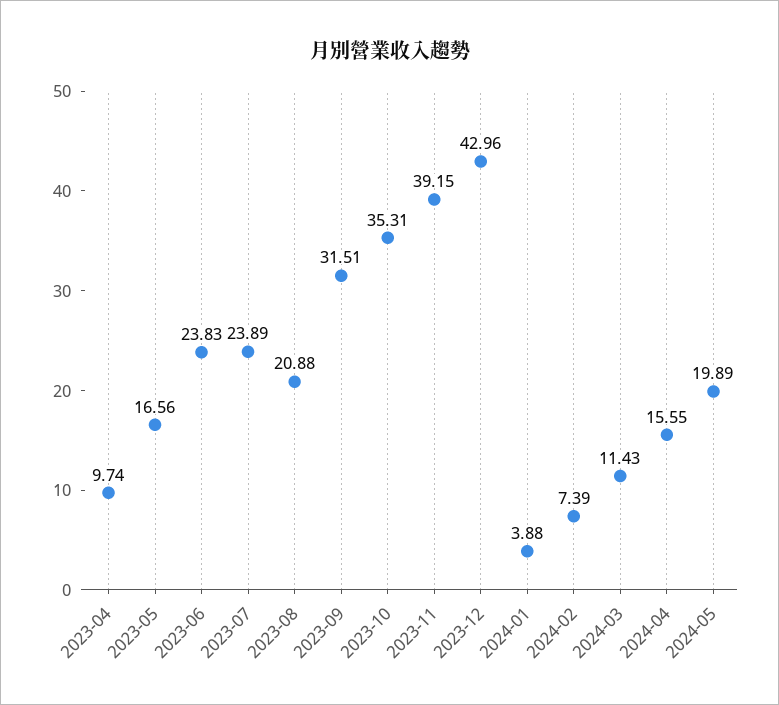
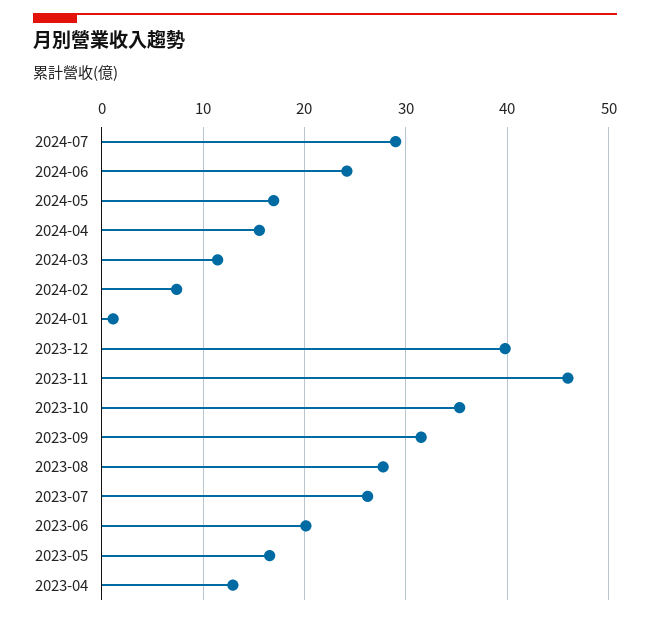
2023-04: 9.74 -> 13
2023-06: 23.83 -> 20
2023-07: 23.89 -> 26
2023-08: 20.88 -> 28
2023-11: 39.15 -> 46
2023-12: 42.96 -> 40
2024-01: 3.88 -> 1
2024-05: 19.89 -> 17
2024-07: none -> 29
2024-06: none -> 24

